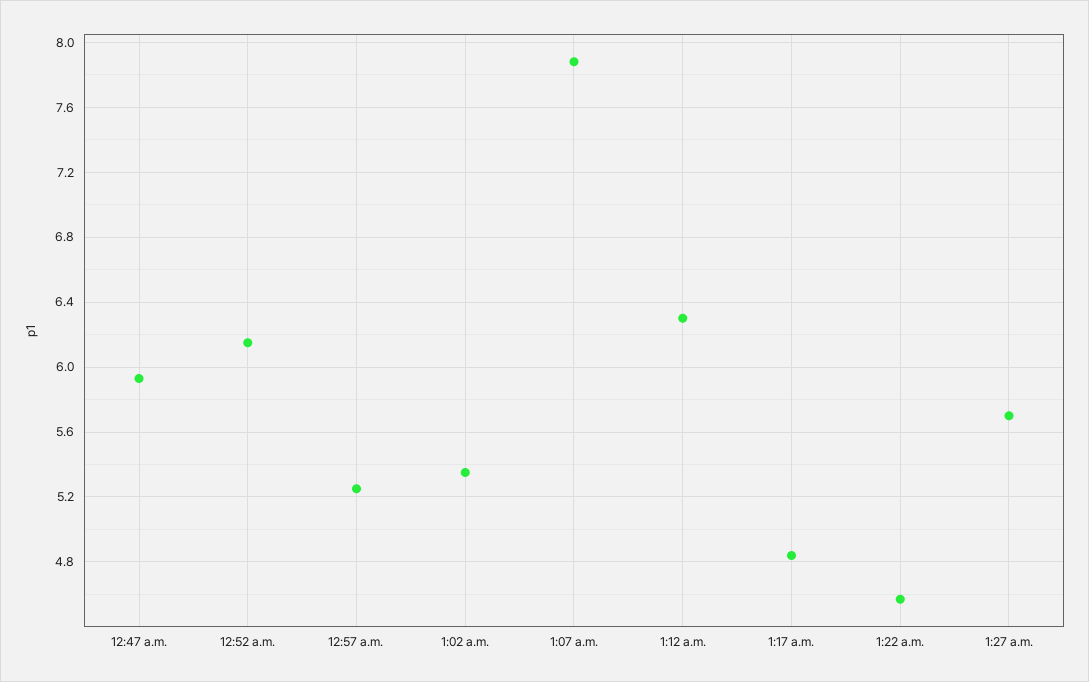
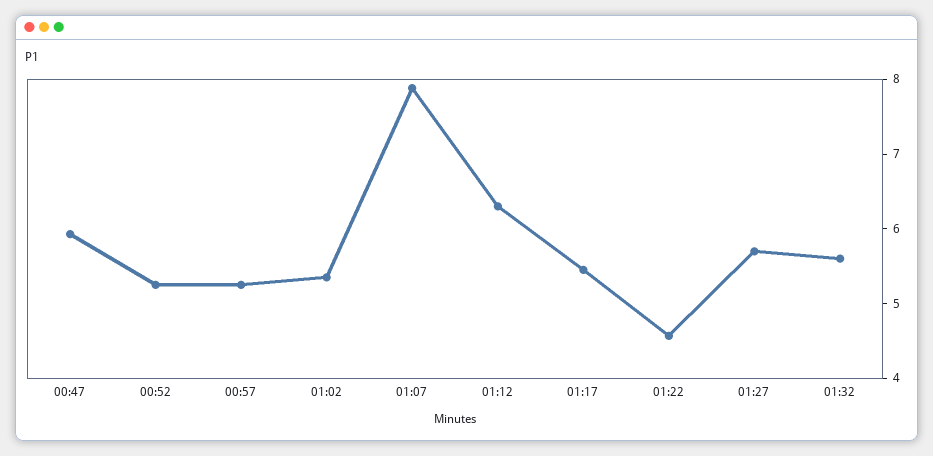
12:52 a.m.: 6.15 -> 5.2
1:17 a.m.: 4.85 -> 5.4
01:32: none -> 5.6

